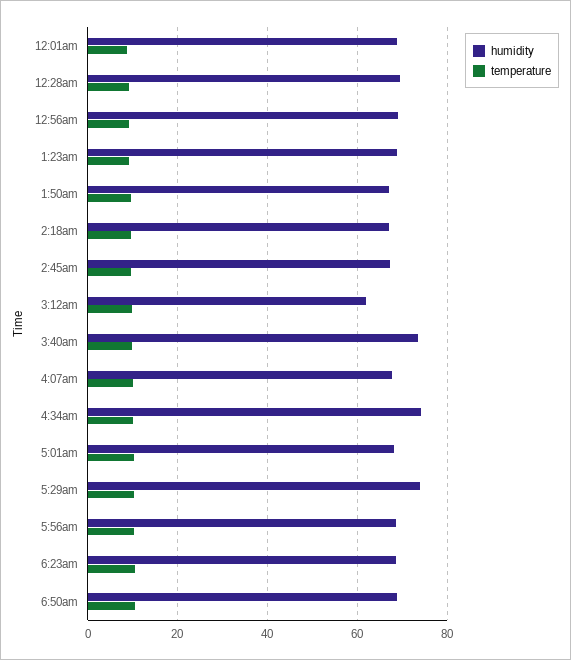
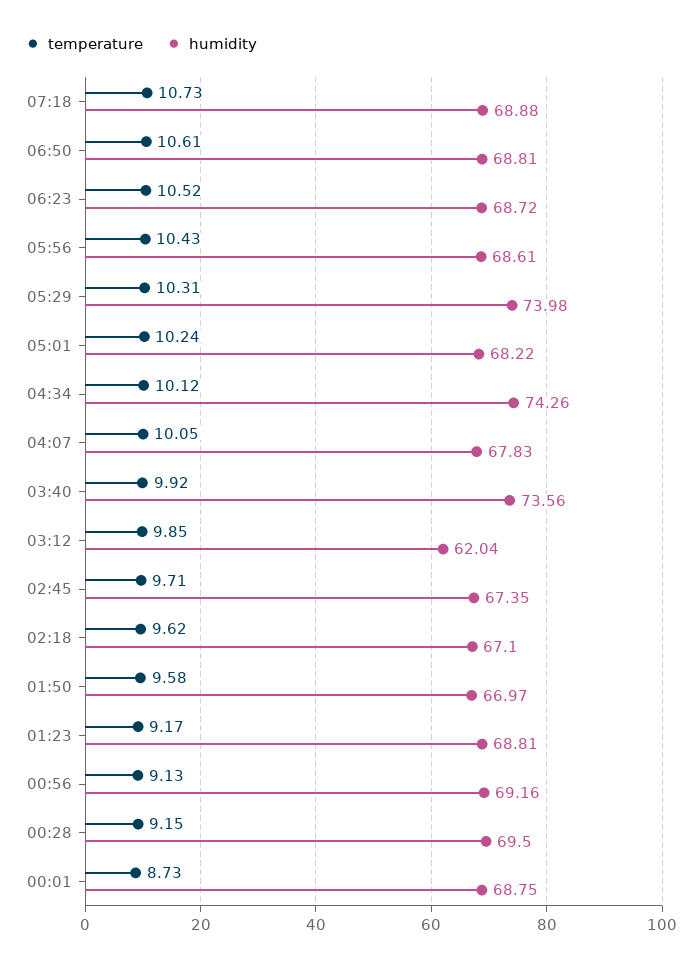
temperature, 07:18: none -> 10.73
humidity, 07:18: none -> 68.88

